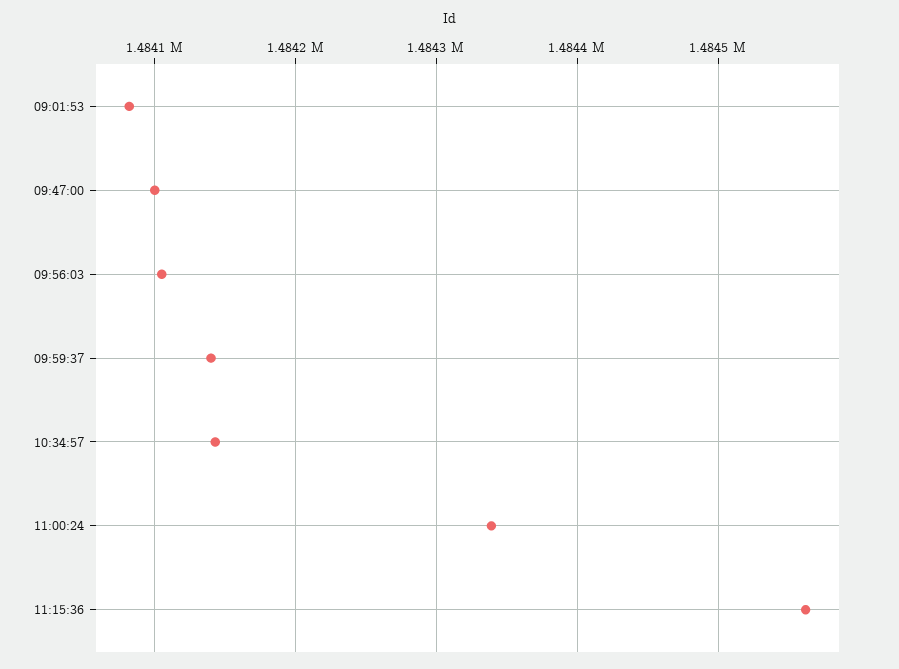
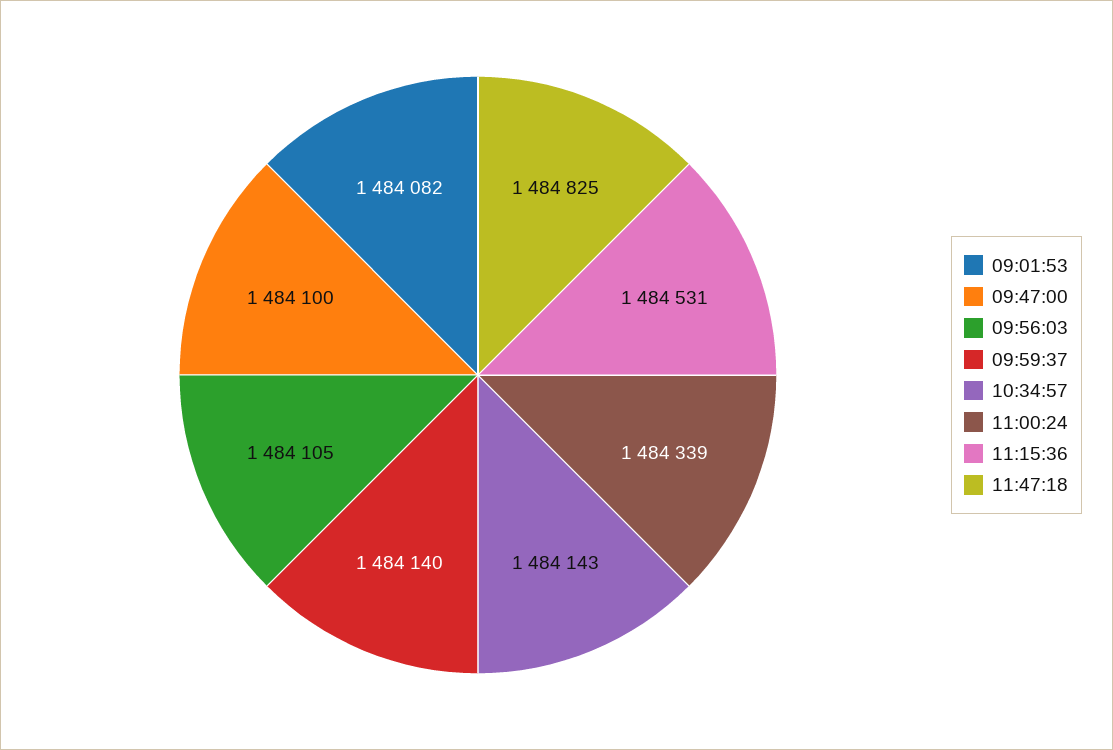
11:15:36: 1484560 -> 1484531
11:47:18: none -> 1484825

